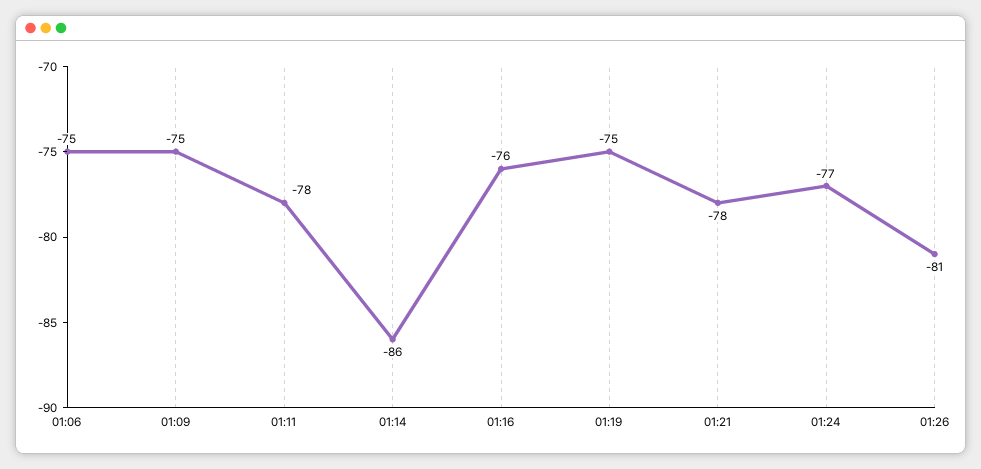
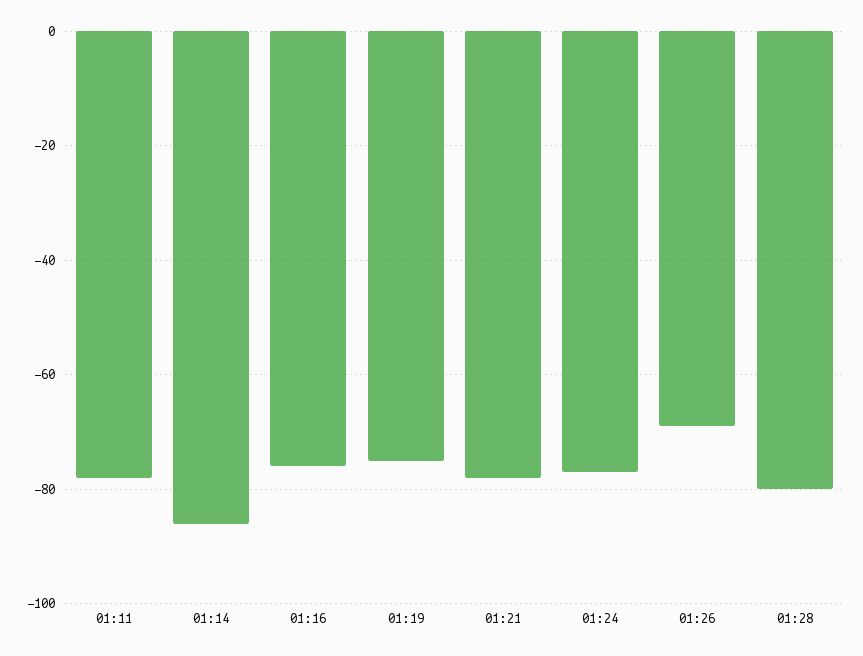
01:06: -75 -> none
01:09: -75 -> none
01:26: -81 -> -70
01:28: none -> -80

